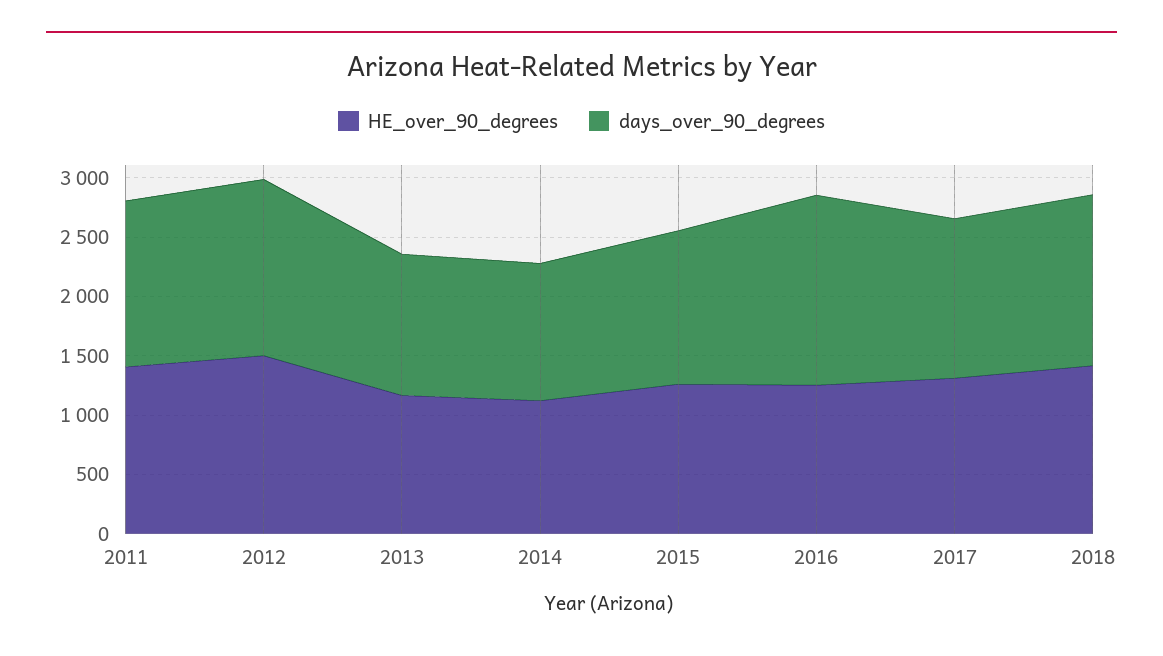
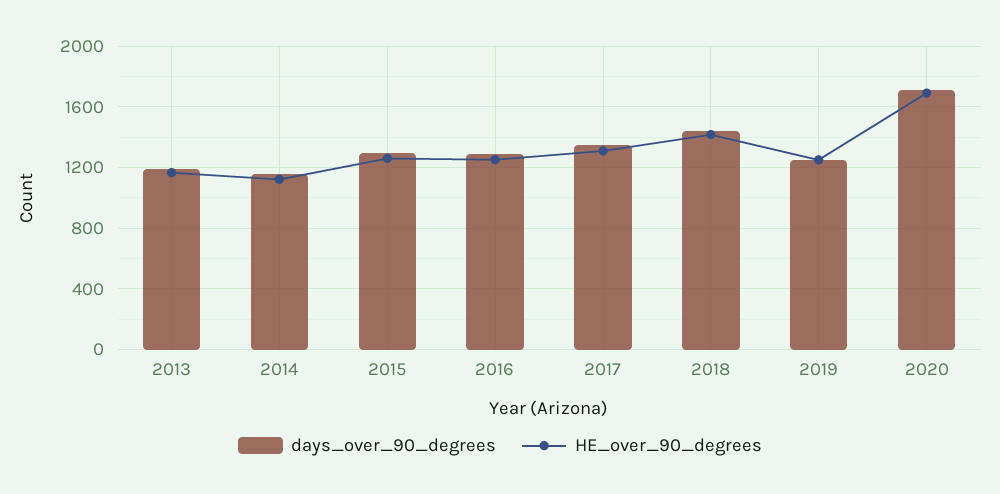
HE_over_90_degrees, 2011: 1400 -> none
days_over_90_degrees, 2011: 1400 -> none
HE_over_90_degrees, 2012: 1500 -> none
days_over_90_degrees, 2012: 1500 -> none
days_over_90_degrees, 2016: 1600 -> 1300
days_over_90_degrees, 2019: none -> 1250
HE_over_90_degrees, 2019: none -> 1250
days_over_90_degrees, 2020: none -> 1700
HE_over_90_degrees, 2020: none -> 1700

